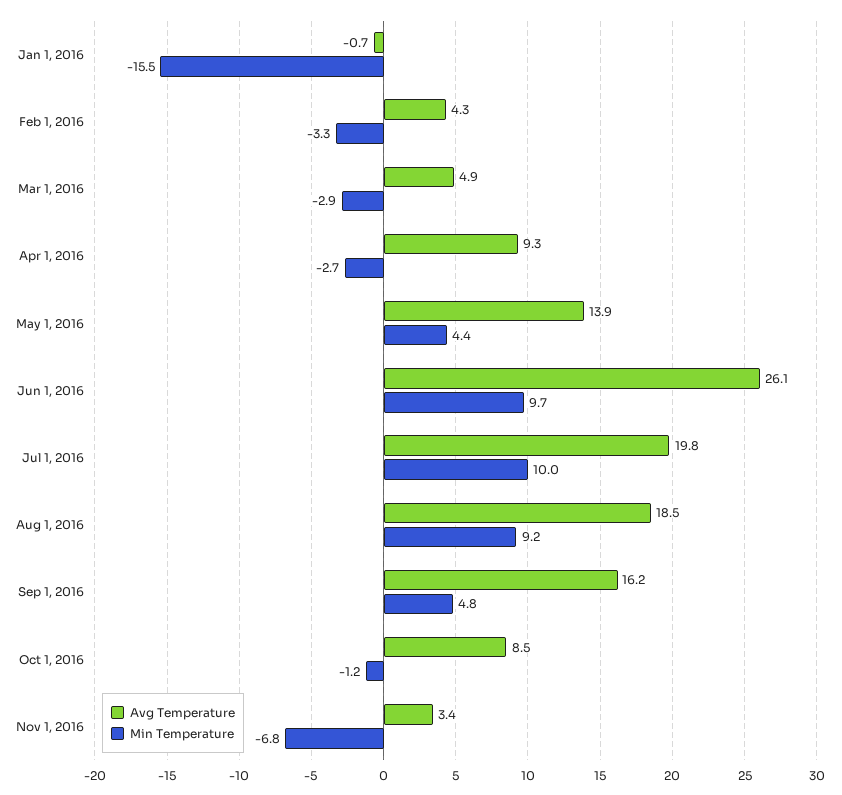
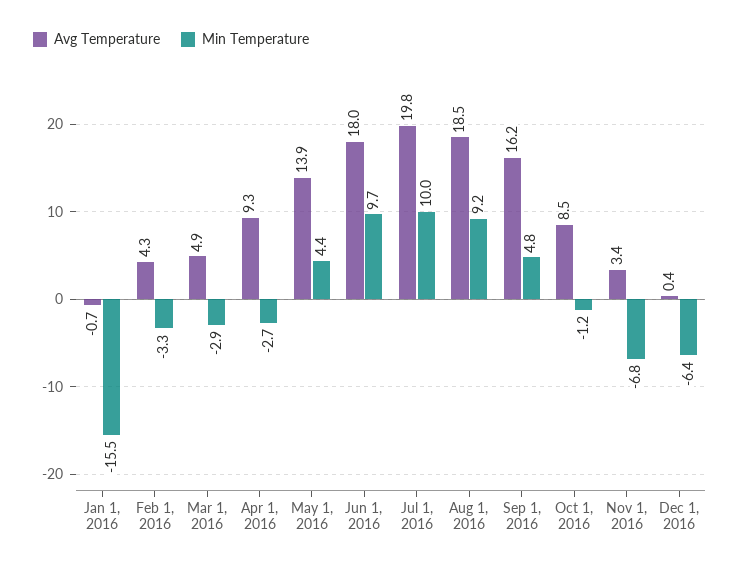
Avg Temperature, Jun 1, 2016: 26.1 -> 18
Avg Temperature, Dec 1, 2016: none -> 0.4
Min Temperature, Dec 1, 2016: none -> -6.4

